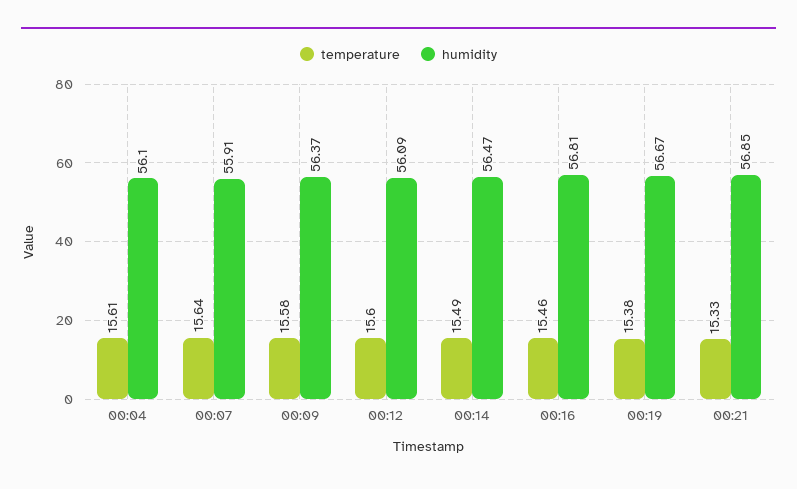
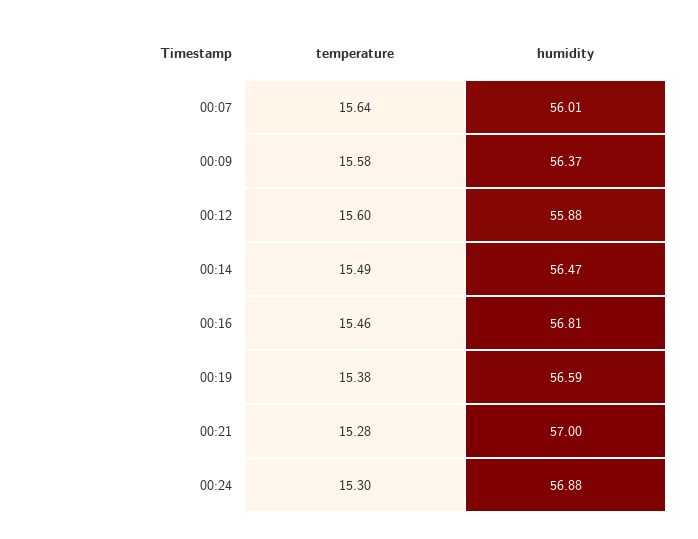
temperature, 00:04: 15.61 -> none
humidity, 00:04: 56.1 -> none
humidity, 00:07: 55.91 -> 56.01
humidity, 00:12: 56.09 -> 55.88
humidity, 00:19: 56.67 -> 56.59
temperature, 00:21: 15.33 -> 15.28
humidity, 00:21: 56.85 -> 57
temperature, 00:24: none -> 15.3
humidity, 00:24: none -> 56.88

